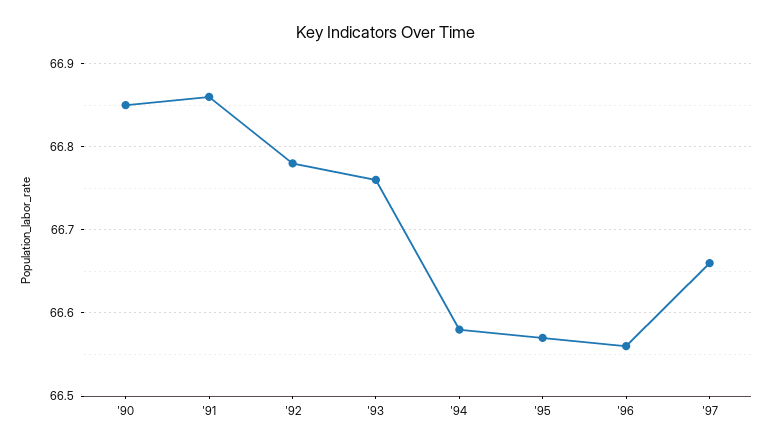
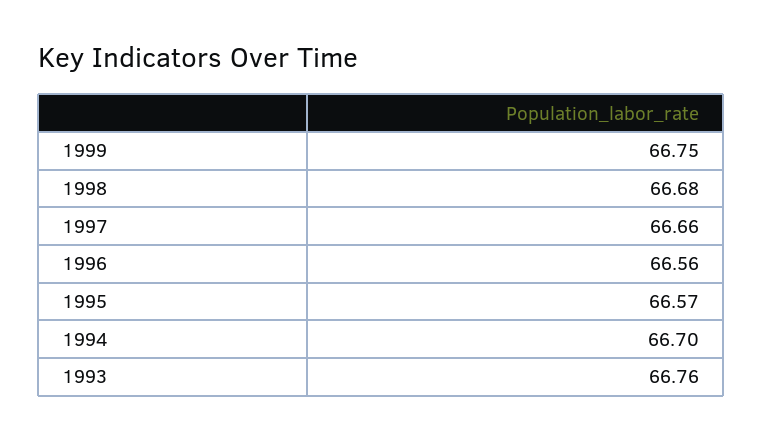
'90: 66.85 -> none
'91: 66.86 -> none
'92: 66.78 -> none
'94: 66.58 -> 66.7
1999: none -> 66.75
1998: none -> 66.68

